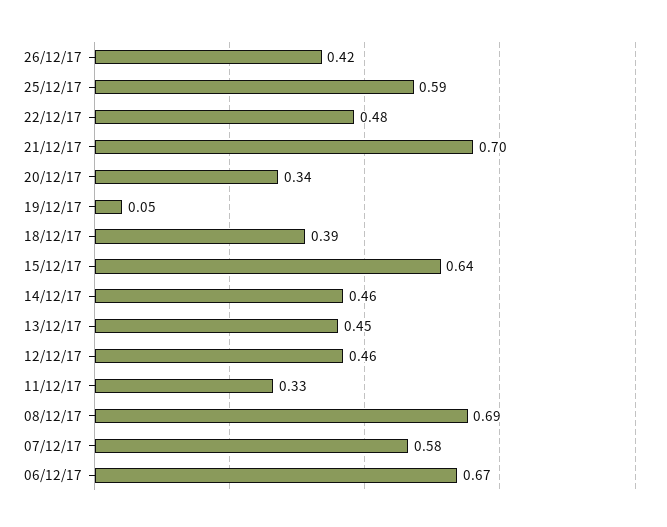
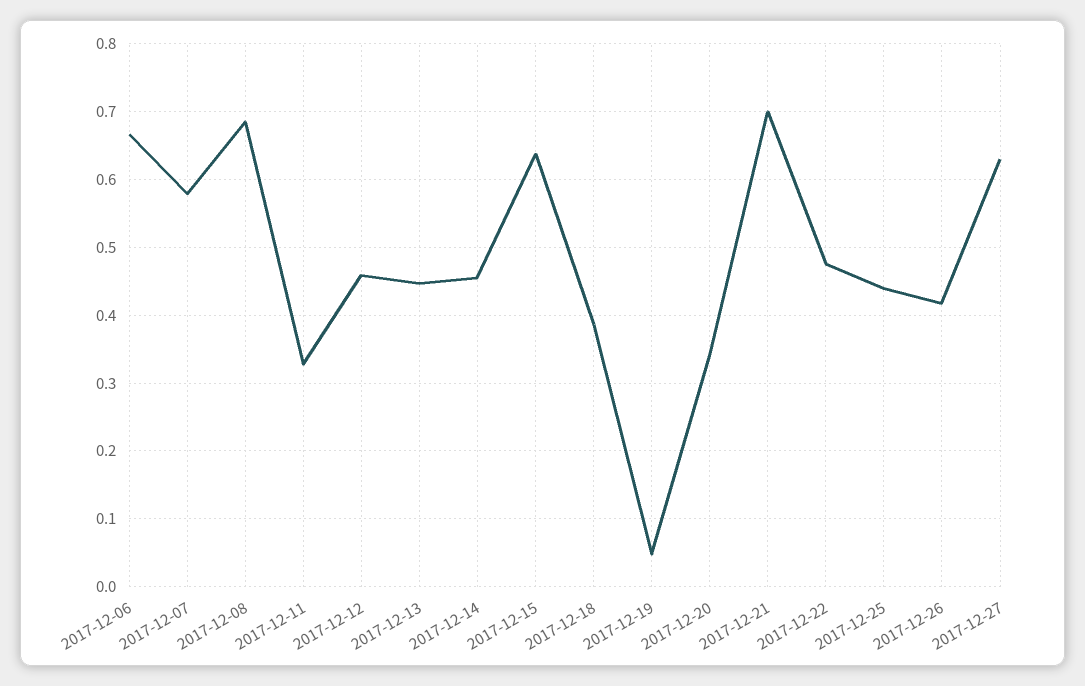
25/12/17: 0.59 -> 0.44
2017-12-27: none -> 0.63

